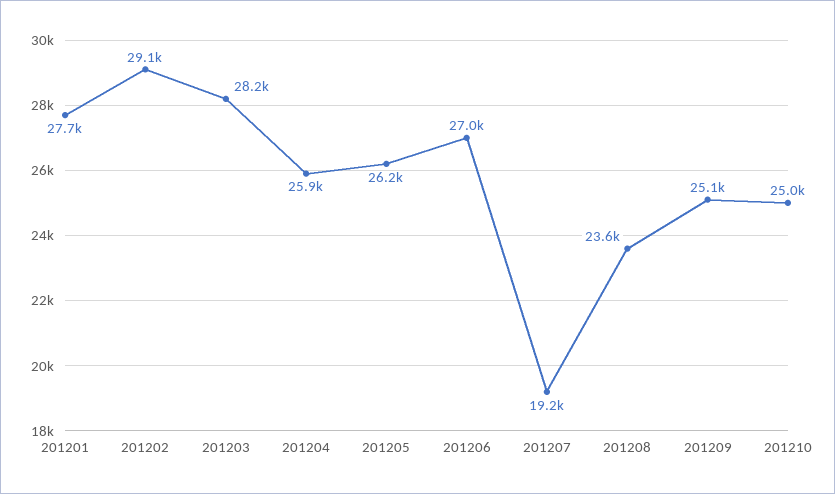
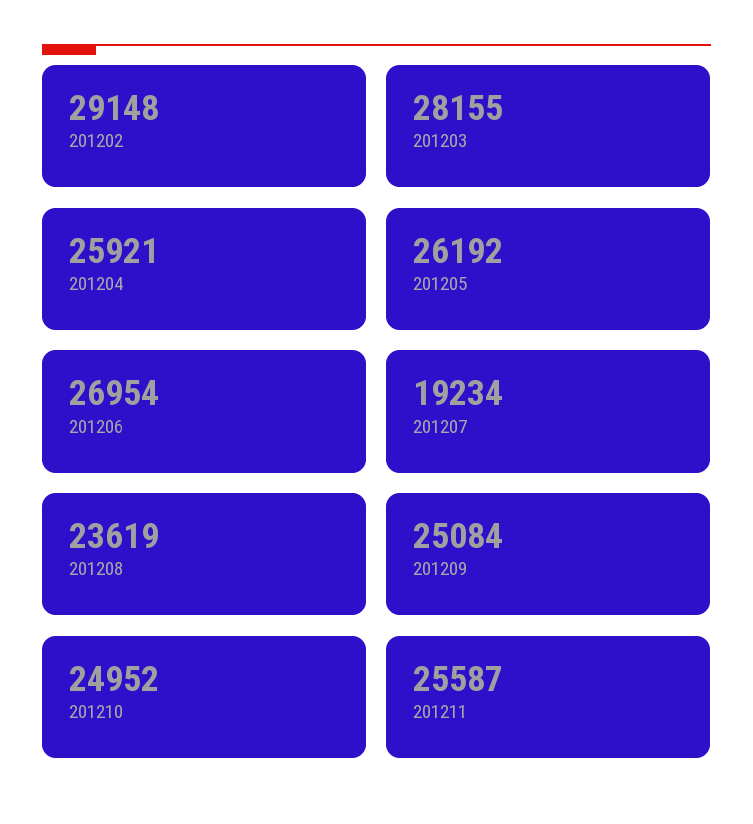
201201: 27700 -> none
201211: none -> 25587

